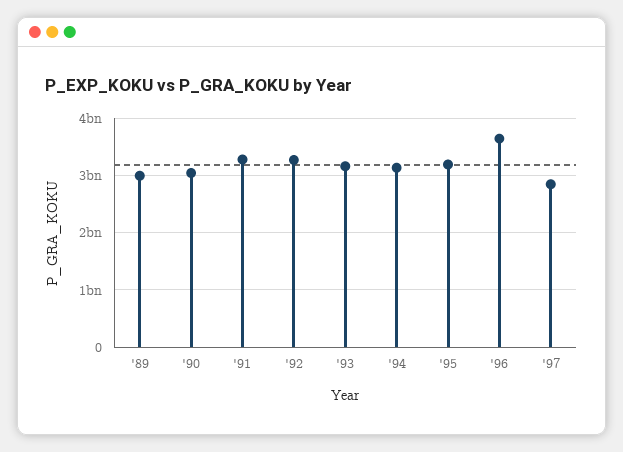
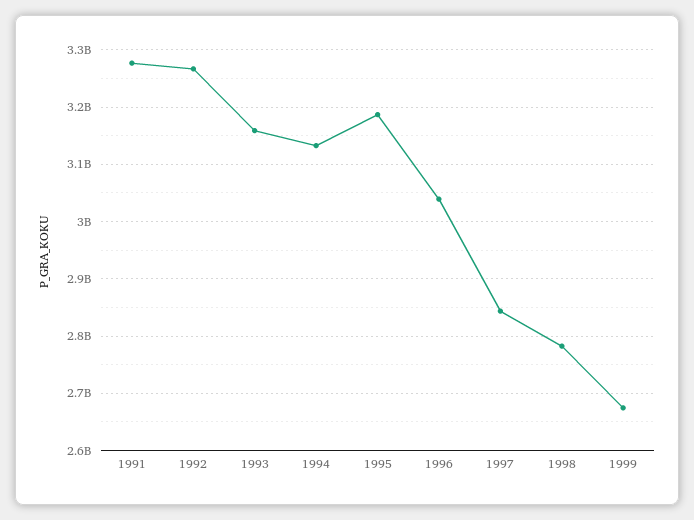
'89: 3000000000 -> none
'90: 3000000000 -> none
'96: 3600000000 -> 3040000000
1998: none -> 2780000000
1999: none -> 2680000000

